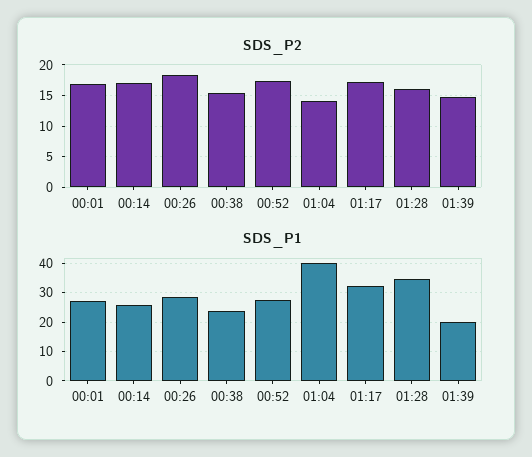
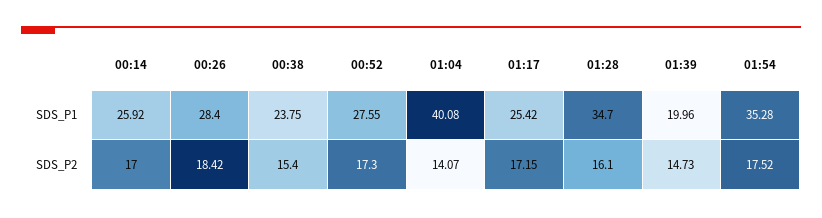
SDS_P2, 00:01: 17 -> none
SDS_P1, 00:01: 27.5 -> none
SDS_P1, 01:17: 32.5 -> 25.42
SDS_P1, 01:54: none -> 35.28
SDS_P2, 01:54: none -> 17.52

